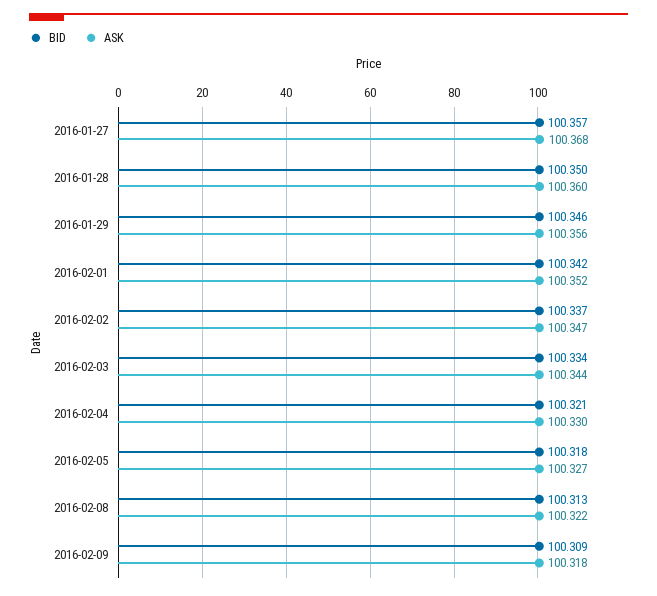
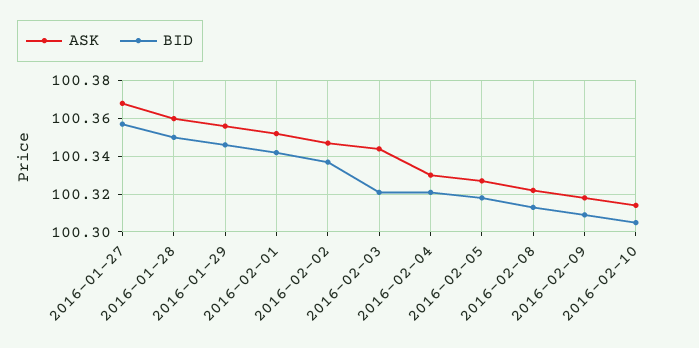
BID, 2016-02-03: 100.334 -> 100.32
ASK, 2016-02-10: none -> 100.315
BID, 2016-02-10: none -> 100.305

